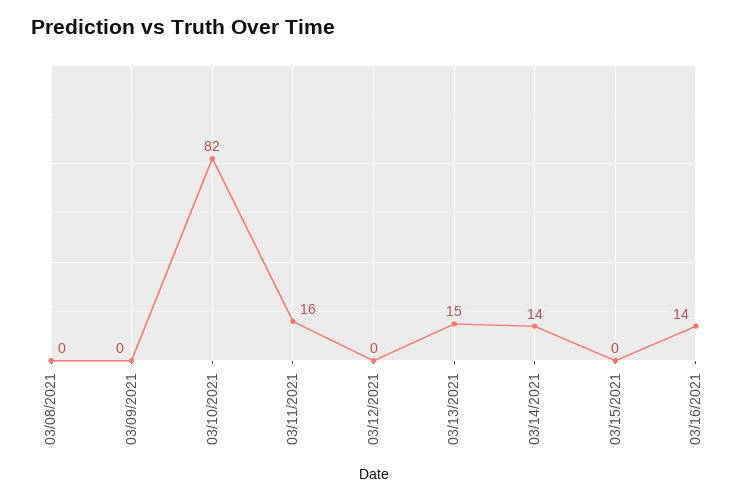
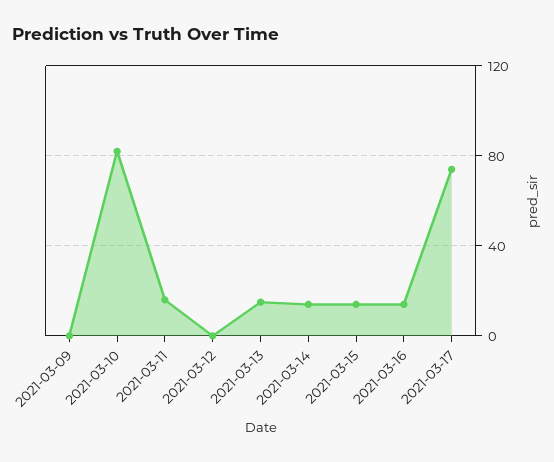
03/08/2021: 0 -> none
03/15/2021: 0 -> 15
2021-03-17: none -> 75

